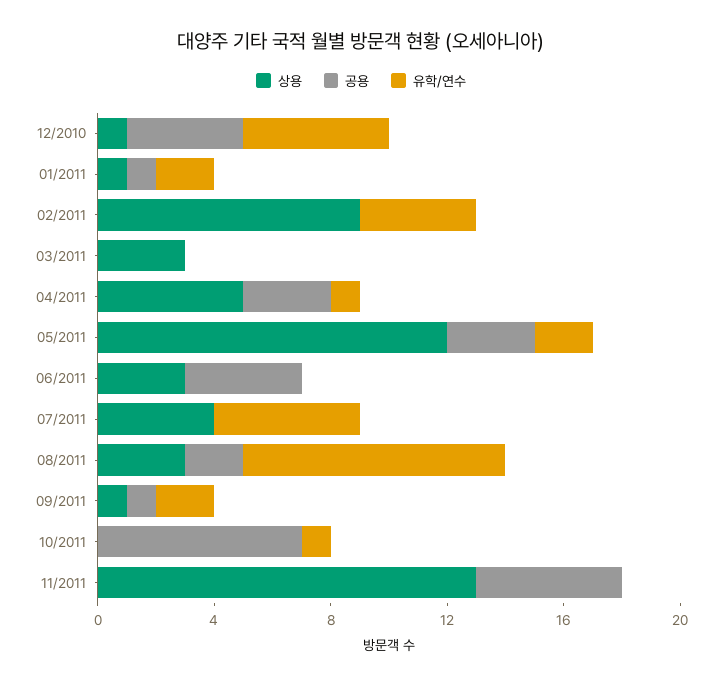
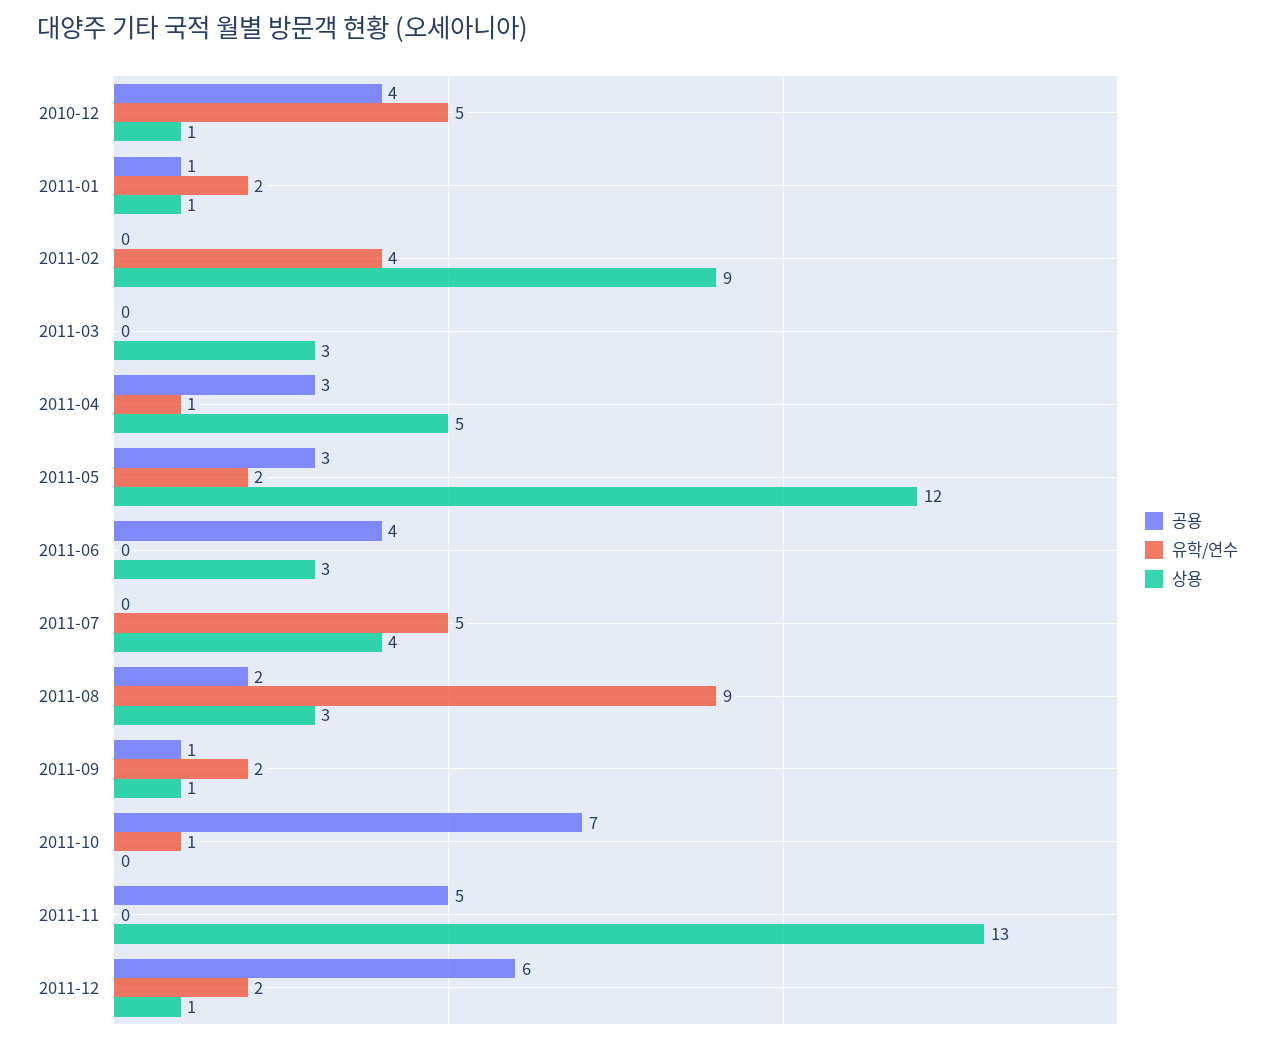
공용, 2011-12: none -> 6
유학/연수, 2011-12: none -> 2
상용, 2011-12: none -> 1

